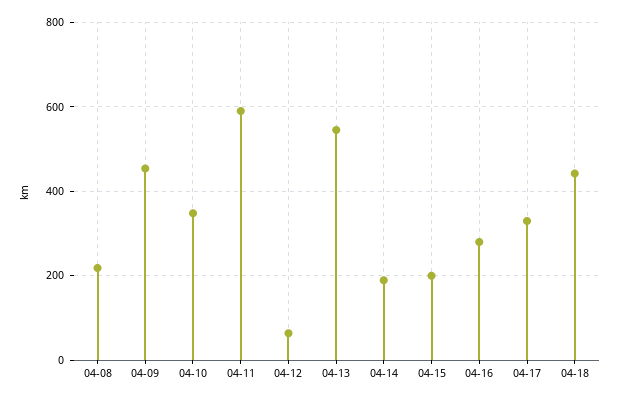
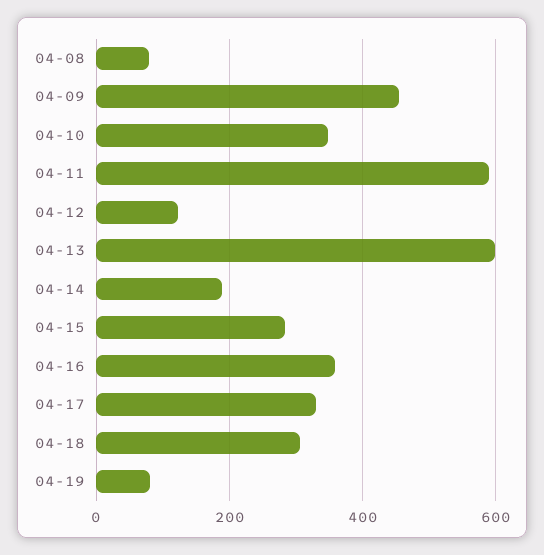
04-08: 220 -> 80
04-12: 60 -> 120
04-13: 540 -> 600
04-15: 200 -> 280
04-16: 280 -> 360
04-18: 440 -> 300
04-19: none -> 80

